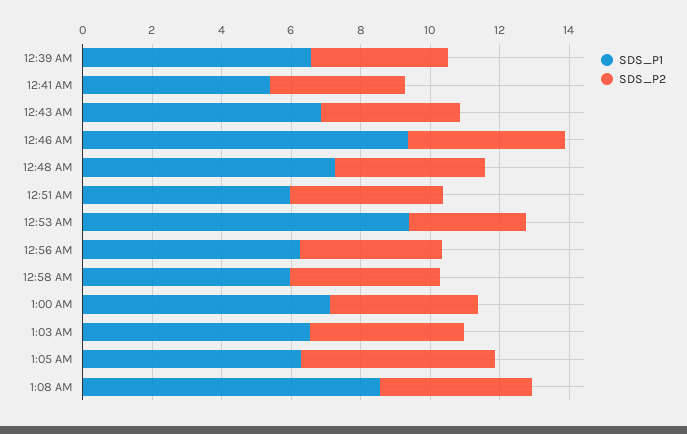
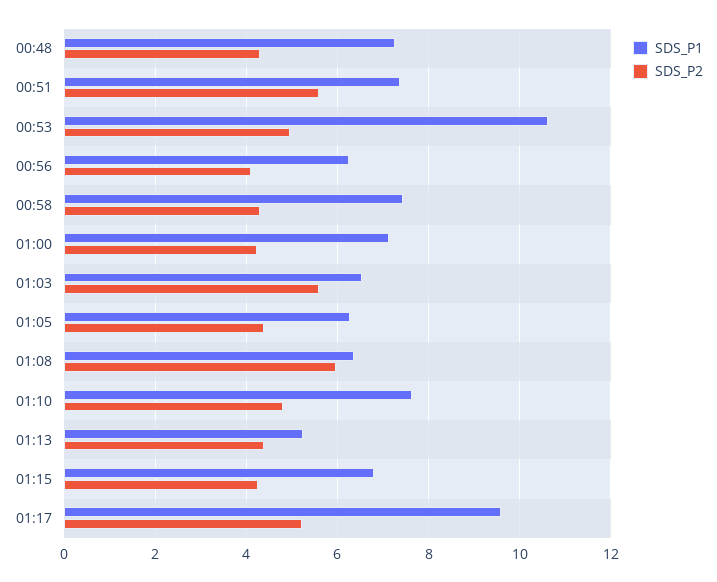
SDS_P1, 12:39 AM: 6.5 -> none
SDS_P2, 12:39 AM: 4 -> none
SDS_P1, 12:41 AM: 5.5 -> none
SDS_P2, 12:41 AM: 4 -> none
SDS_P1, 12:43 AM: 7 -> none
SDS_P2, 12:43 AM: 4 -> none
SDS_P1, 12:46 AM: 9.5 -> none
SDS_P2, 12:46 AM: 4.5 -> none
SDS_P1, 12:51 AM: 6 -> 7.4
SDS_P2, 12:51 AM: 4.5 -> 5.6
SDS_P1, 12:53 AM: 9.5 -> 10.6
SDS_P2, 12:53 AM: 3.5 -> 5
SDS_P1, 12:58 AM: 6 -> 7.4
SDS_P2, 1:03 AM: 4.5 -> 5.6
SDS_P2, 1:05 AM: 5.5 -> 4.4
SDS_P1, 1:08 AM: 8.5 -> 6.4
SDS_P2, 1:08 AM: 4.5 -> 6
SDS_P1, 01:10: none -> 7.6
SDS_P2, 01:10: none -> 4.8
SDS_P1, 01:13: none -> 5.2
SDS_P2, 01:13: none -> 4.4
SDS_P1, 01:15: none -> 6.8
SDS_P2, 01:15: none -> 4.2
SDS_P1, 01:17: none -> 9.6
SDS_P2, 01:17: none -> 5.2

